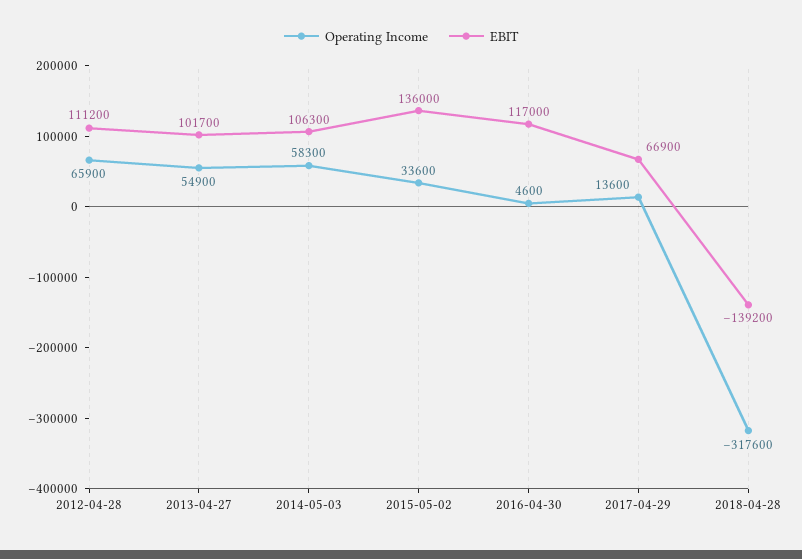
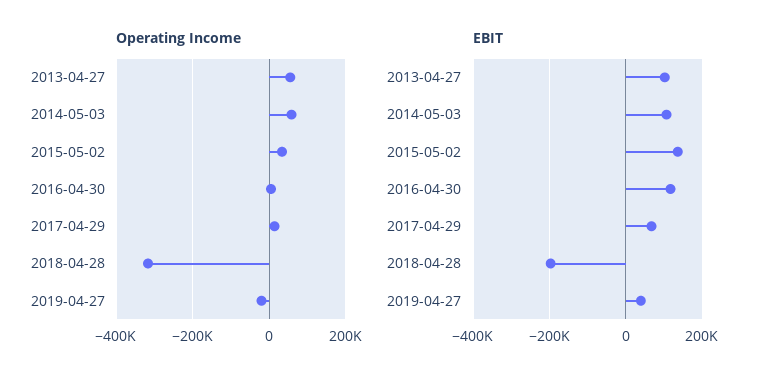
Operating Income, 2012-04-28: 65900 -> none
EBIT, 2012-04-28: 111200 -> none
EBIT, 2018-04-28: -139200 -> -200000
Operating Income, 2019-04-27: none -> -20000
EBIT, 2019-04-27: none -> 40000

